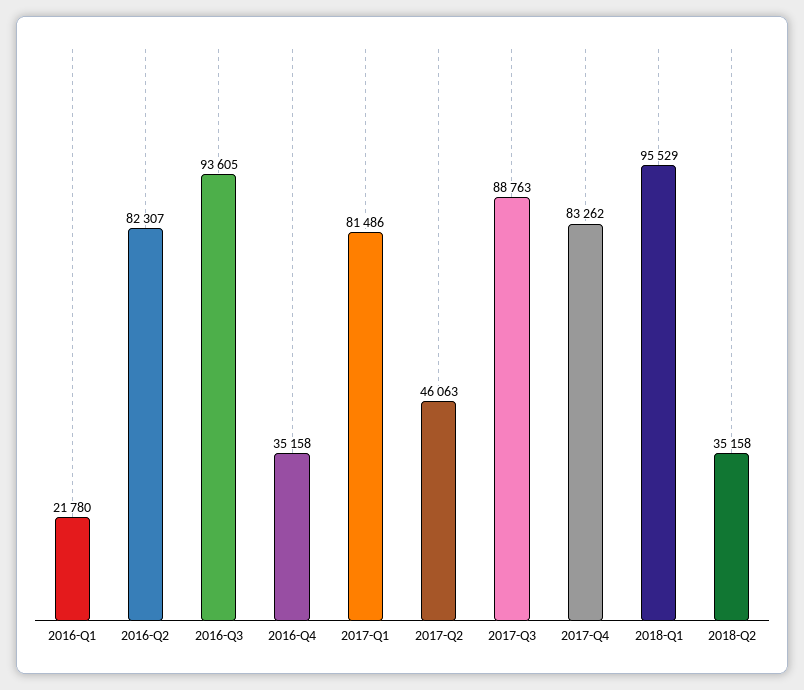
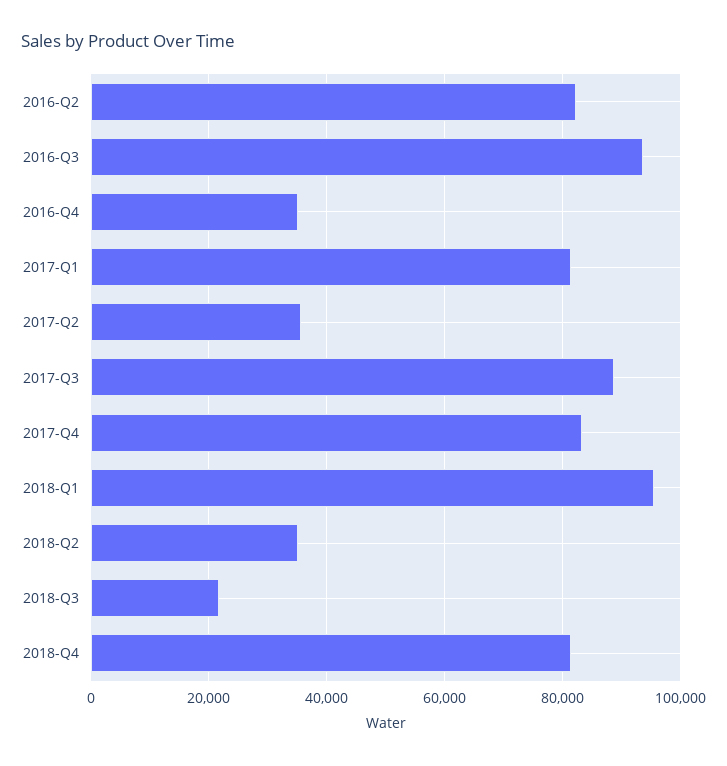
2016-Q1: 21780 -> none
2017-Q2: 46063 -> 36000
2018-Q3: none -> 22000
2018-Q4: none -> 82000

